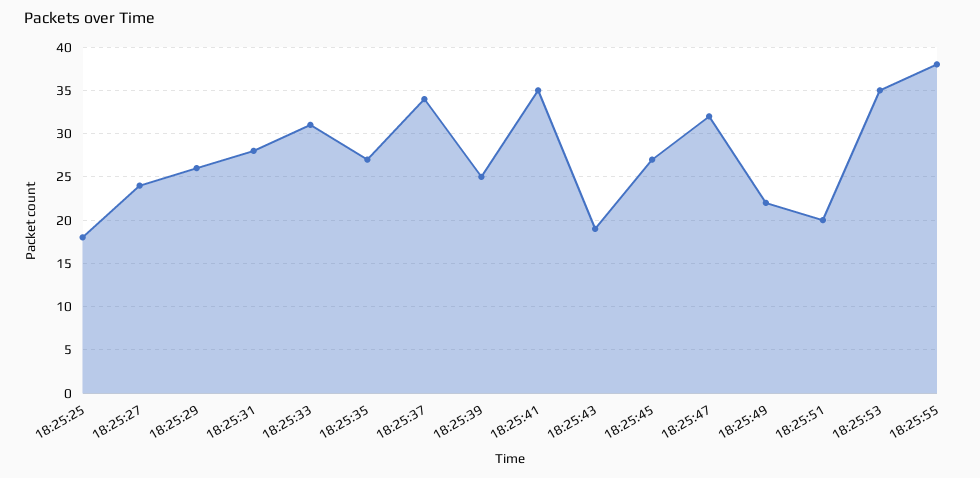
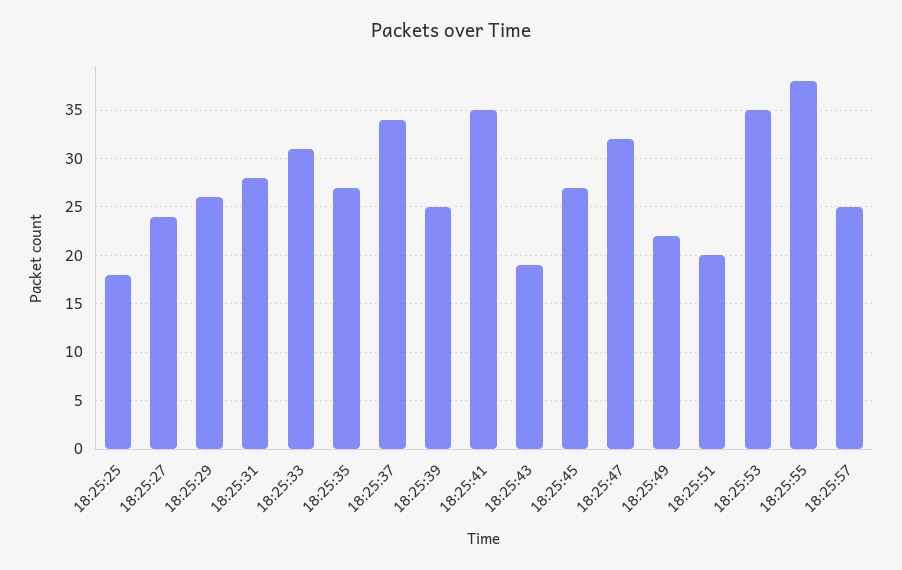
18:25:57: none -> 25

